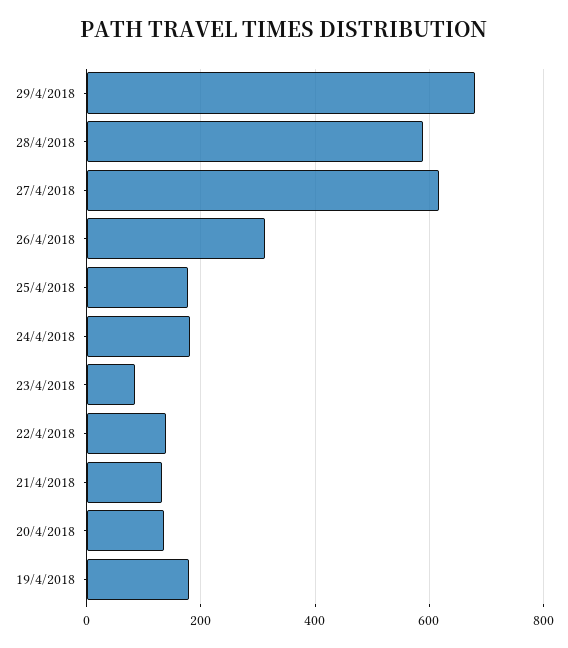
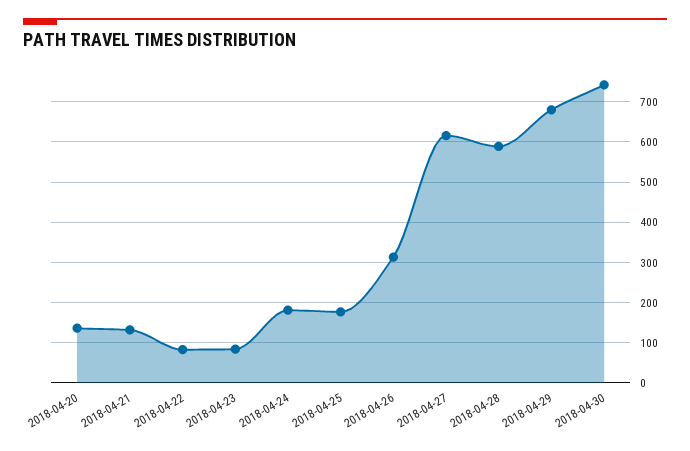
22/4/2018: 140 -> 80
19/4/2018: 180 -> none
2018-04-30: none -> 740

